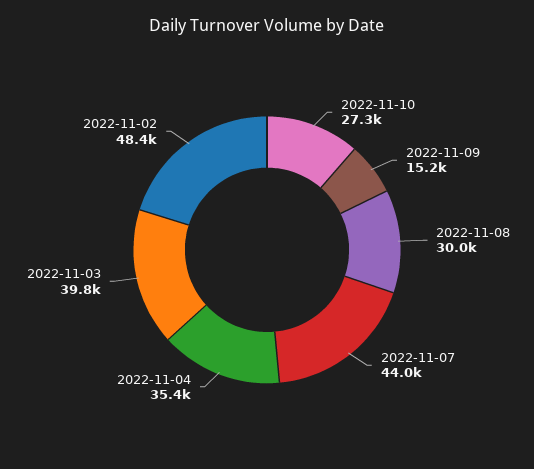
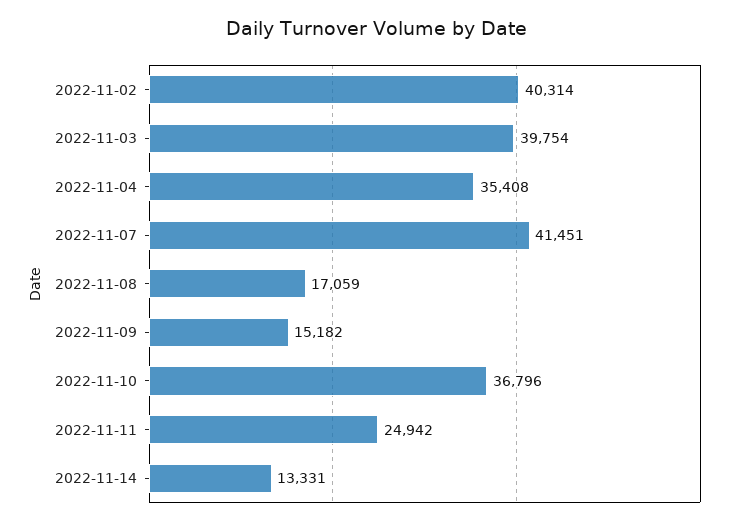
2022-11-10: 27300 -> 36796
2022-11-08: 30000 -> 17059
2022-11-07: 44000 -> 41451
2022-11-02: 48400 -> 40314
2022-11-11: none -> 24942
2022-11-14: none -> 13331

